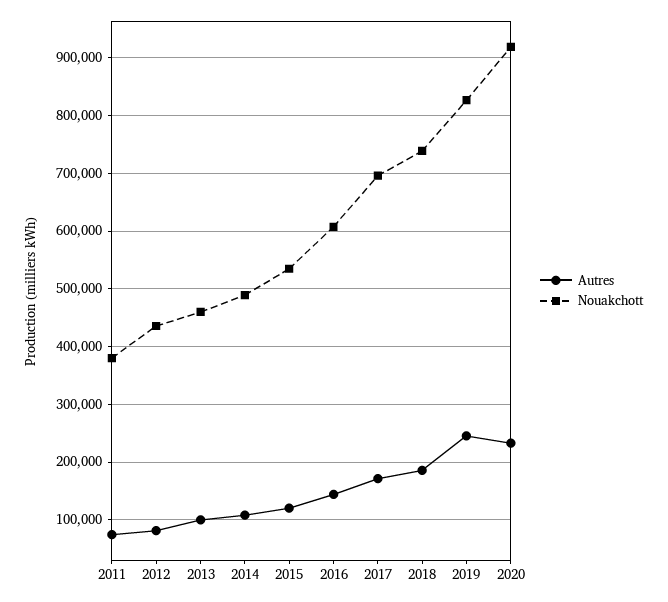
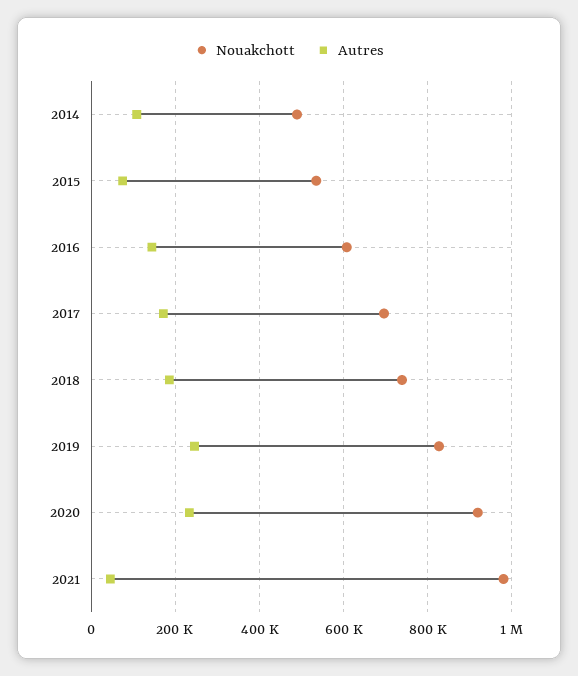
Autres, 2011: 80000 -> none
Nouakchott, 2011: 380000 -> none
Autres, 2012: 80000 -> none
Nouakchott, 2012: 440000 -> none
Autres, 2013: 100000 -> none
Nouakchott, 2013: 460000 -> none
Autres, 2015: 120000 -> 80000
Nouakchott, 2021: none -> 980000
Autres, 2021: none -> 40000

